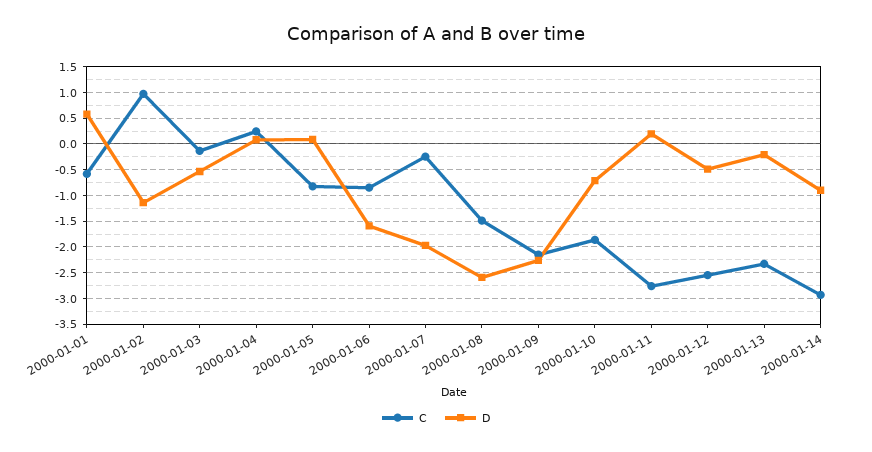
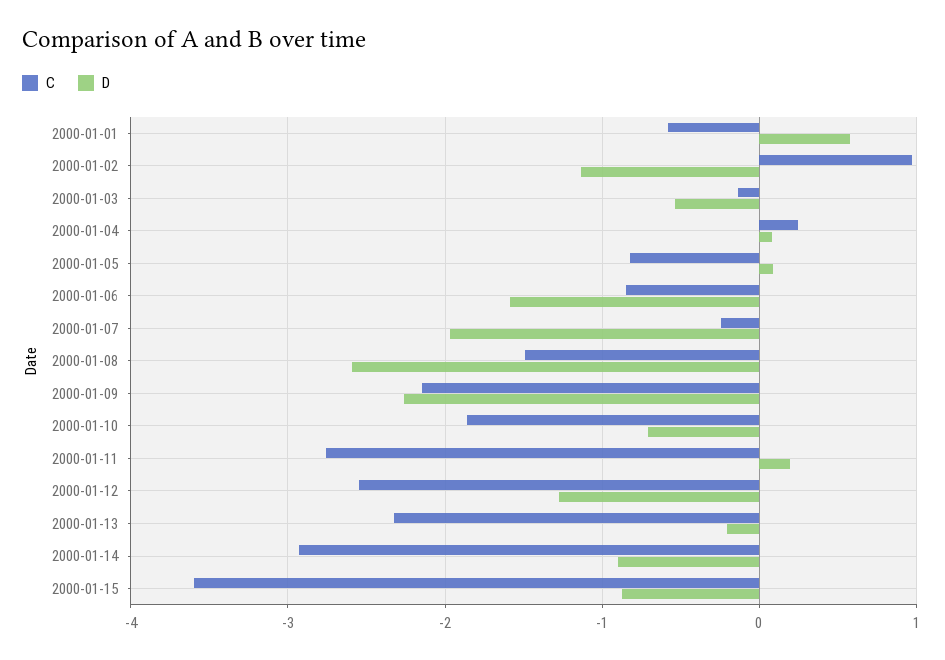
D, 2000-01-12: -0.5 -> -1.3
C, 2000-01-15: none -> -3.6
D, 2000-01-15: none -> -0.9

